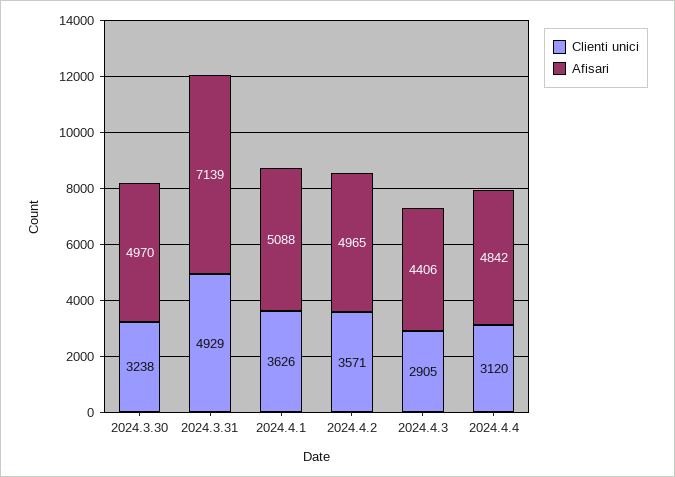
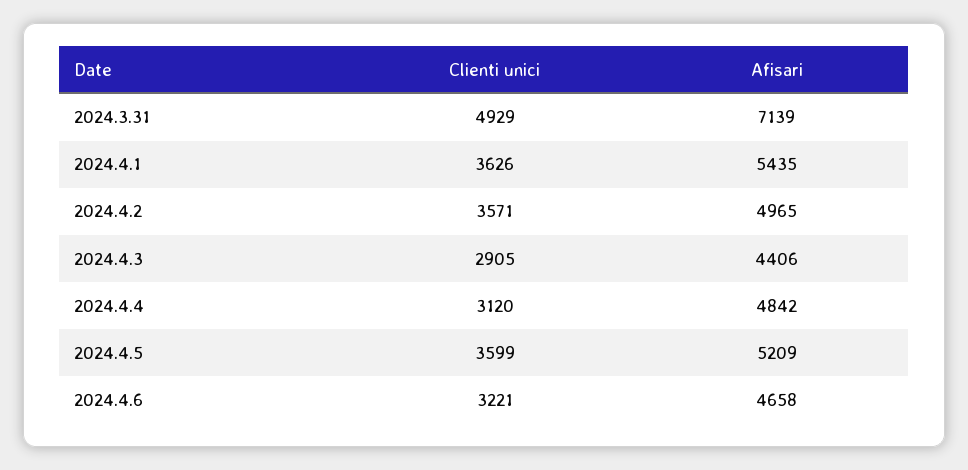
Clienti unici, 2024.3.30: 3238 -> none
Afisari, 2024.3.30: 4970 -> none
Afisari, 2024.4.1: 5088 -> 5435
Clienti unici, 2024.4.5: none -> 3599
Afisari, 2024.4.5: none -> 5209
Clienti unici, 2024.4.6: none -> 3221
Afisari, 2024.4.6: none -> 4658

